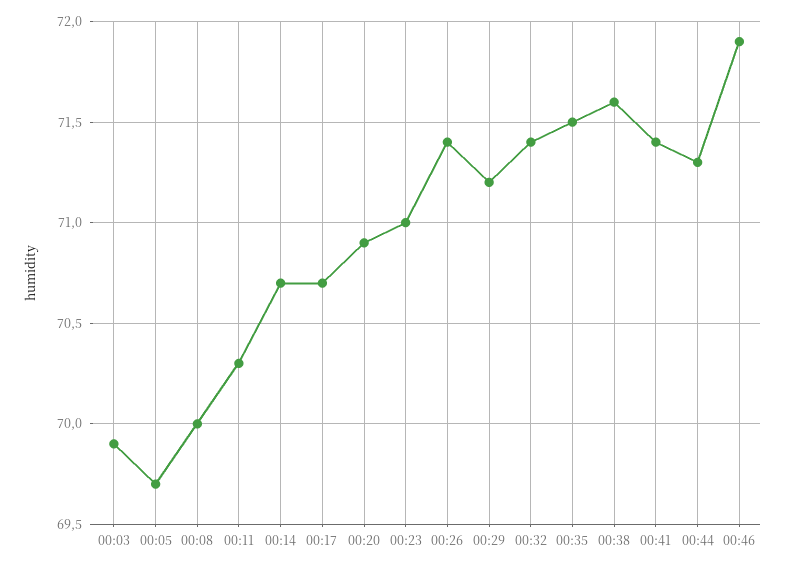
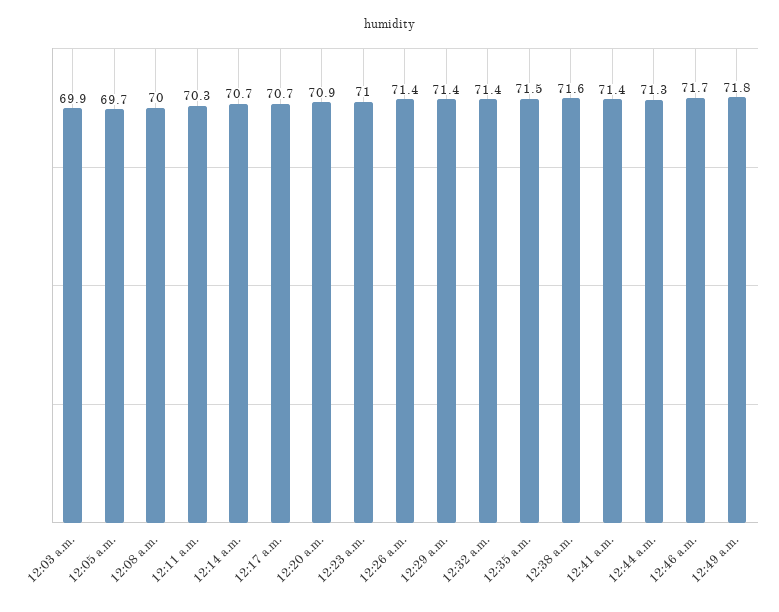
00:29: 71.2 -> 71.4
00:46: 71.9 -> 71.7
12:49 a.m.: none -> 71.8

